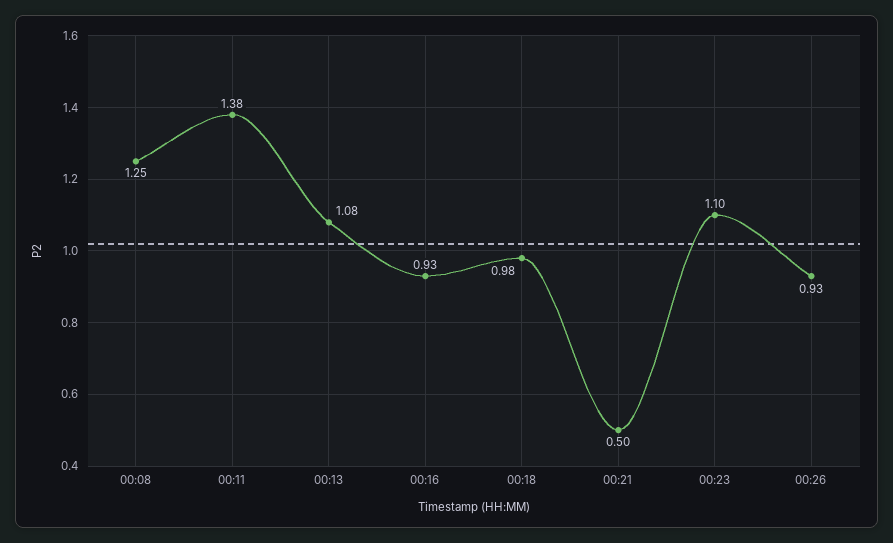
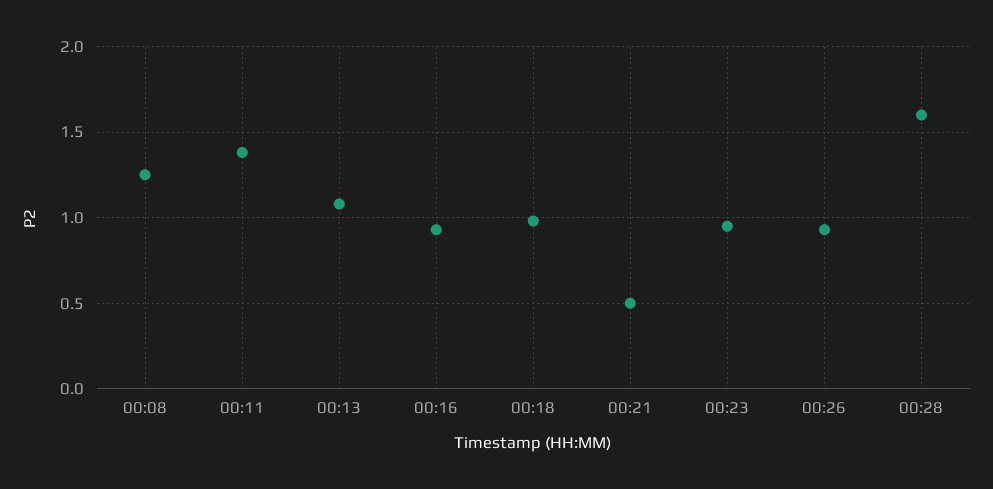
00:23: 1.1 -> 0.95
00:28: none -> 1.6

